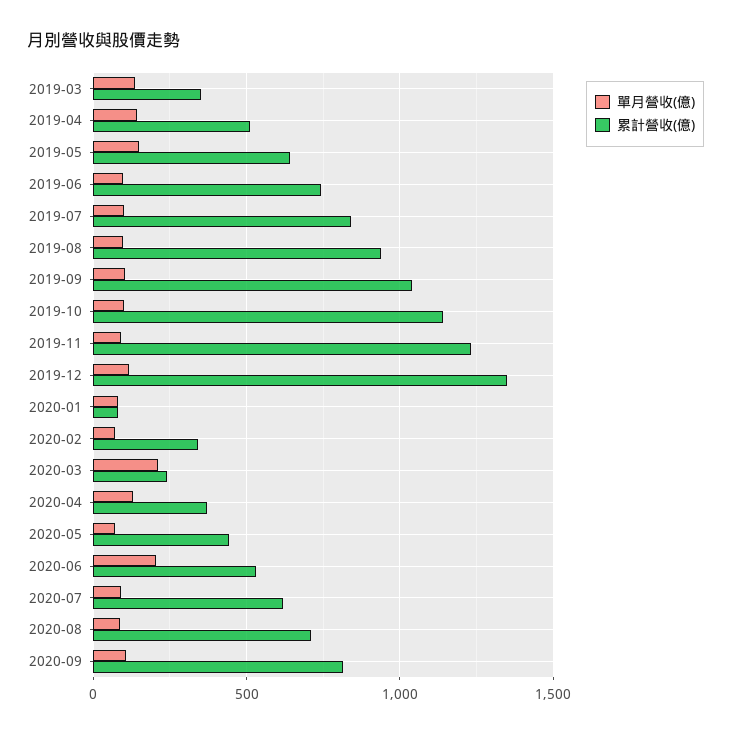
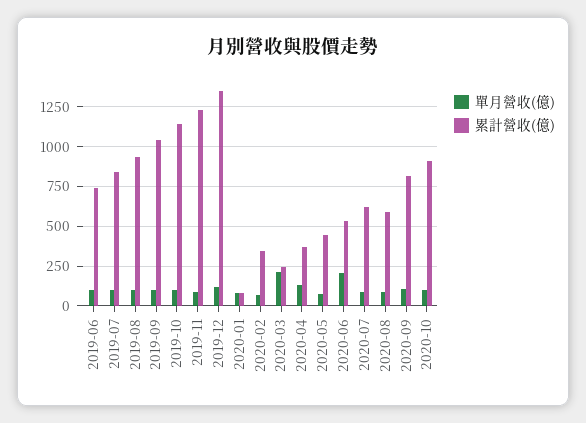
單月營收(億), 2019-03: 150 -> none
累計營收(億), 2019-03: 350 -> none
單月營收(億), 2019-04: 150 -> none
累計營收(億), 2019-04: 500 -> none
單月營收(億), 2019-05: 150 -> none
累計營收(億), 2019-05: 650 -> none
累計營收(億), 2020-08: 700 -> 600
單月營收(億), 2020-10: none -> 100
累計營收(億), 2020-10: none -> 900

